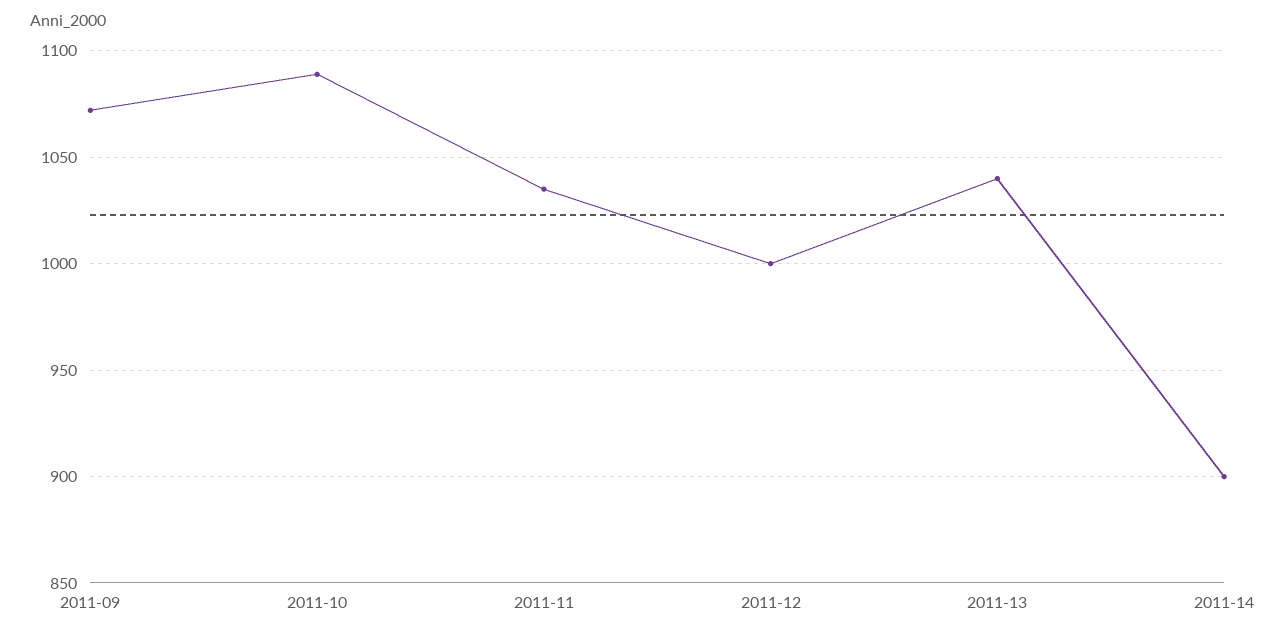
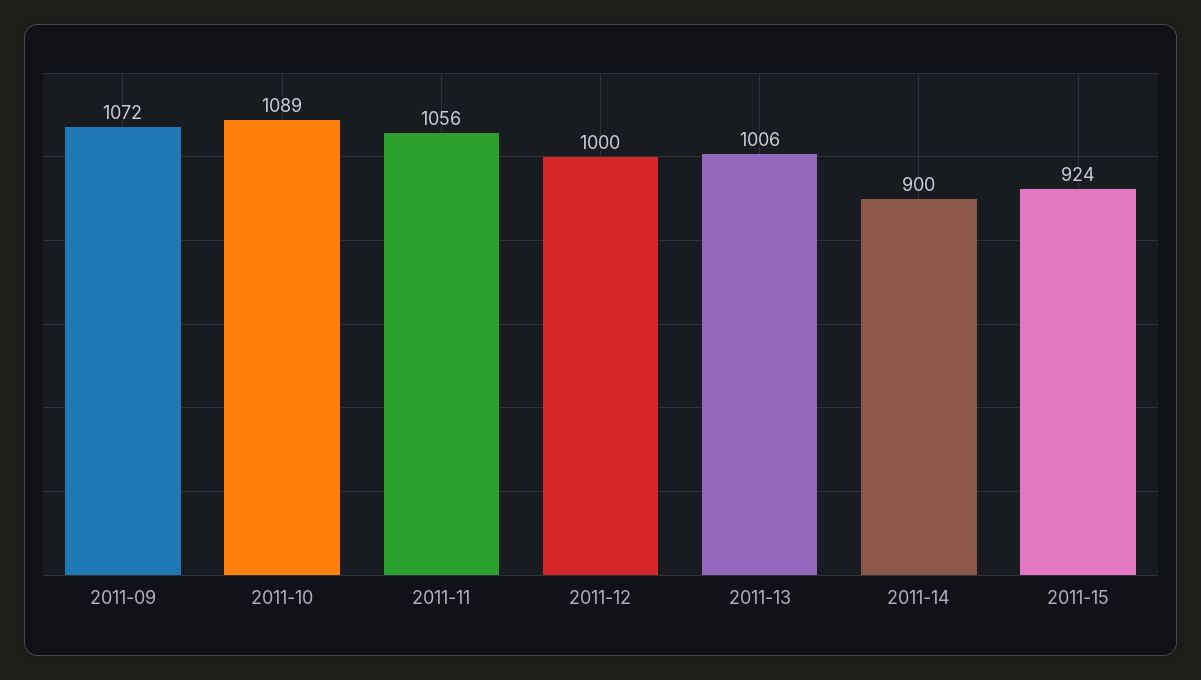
2011-11: 1035 -> 1056
2011-13: 1040 -> 1006
2011-15: none -> 924

